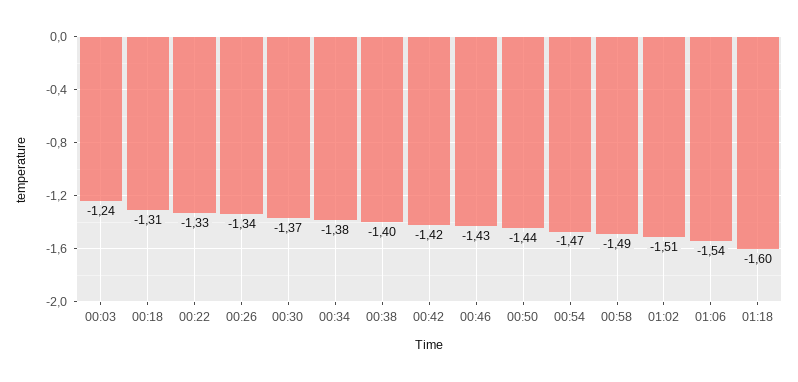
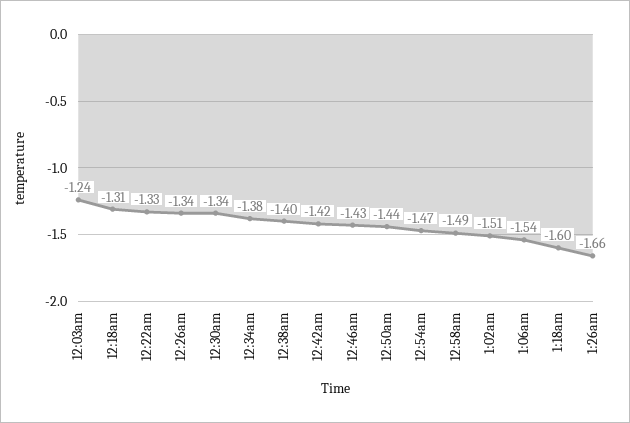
00:30: -1.37 -> -1.34
1:26am: none -> -1.66

